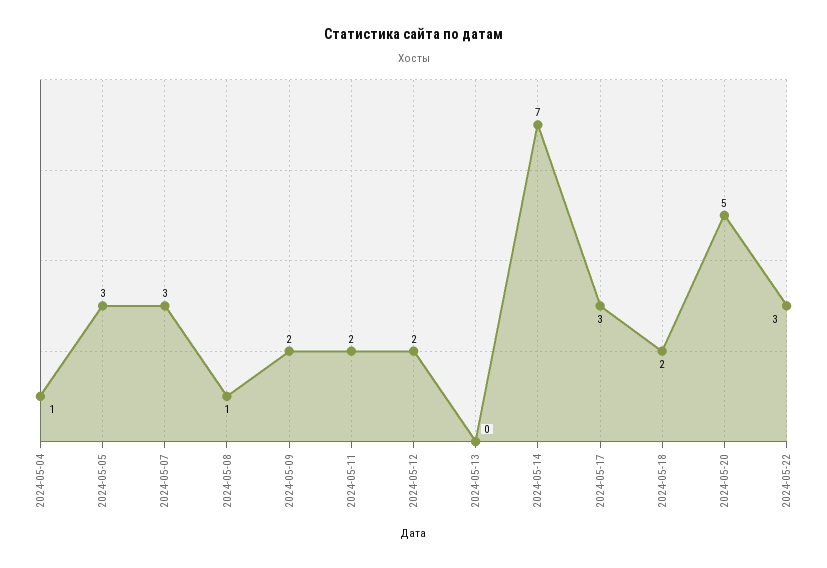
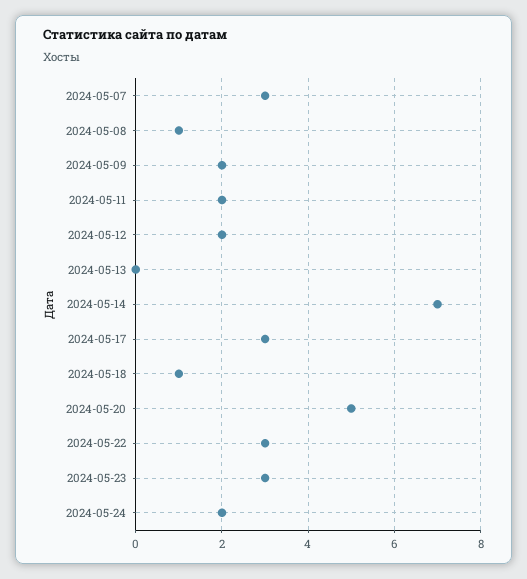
2024-05-04: 1 -> none
2024-05-05: 3 -> none
2024-05-18: 2 -> 1
2024-05-23: none -> 3
2024-05-24: none -> 2

